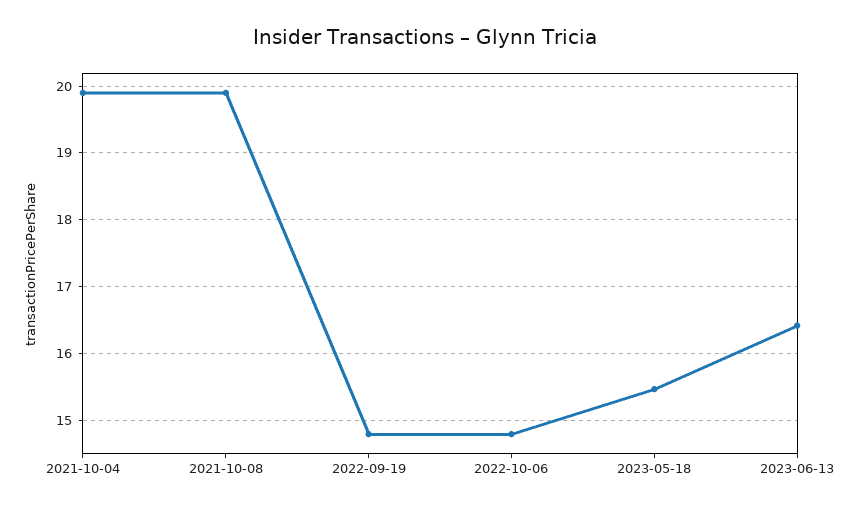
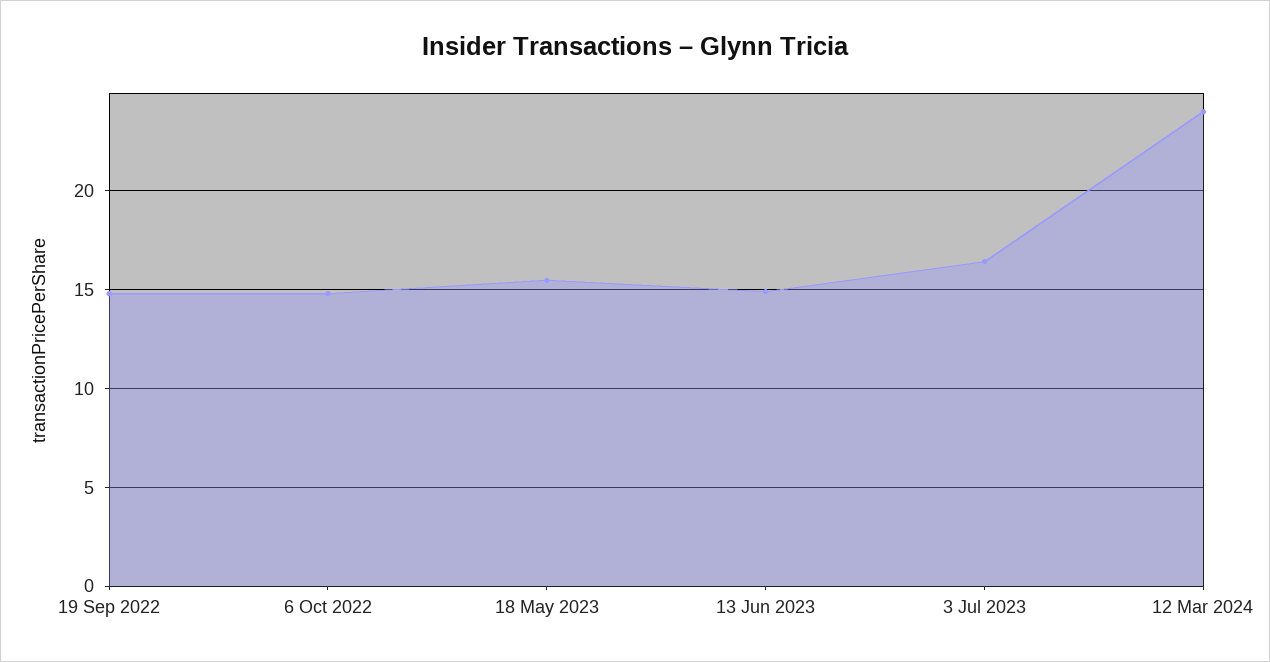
2021-10-04: 19.9 -> none
2021-10-08: 19.9 -> none
2023-06-13: 16.4 -> 15
3 Jul 2023: none -> 16.5
12 Mar 2024: none -> 24

